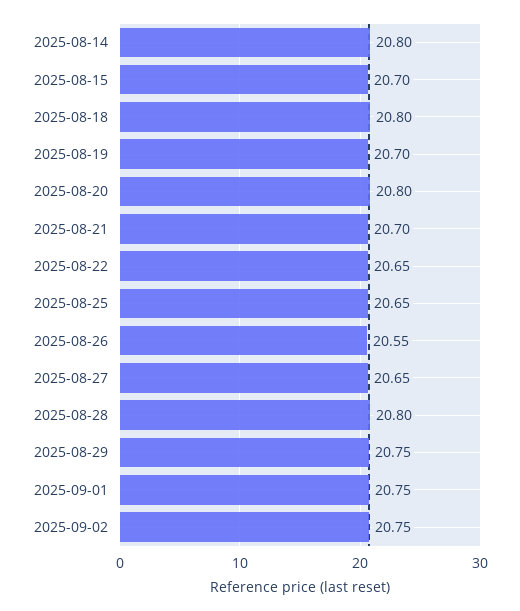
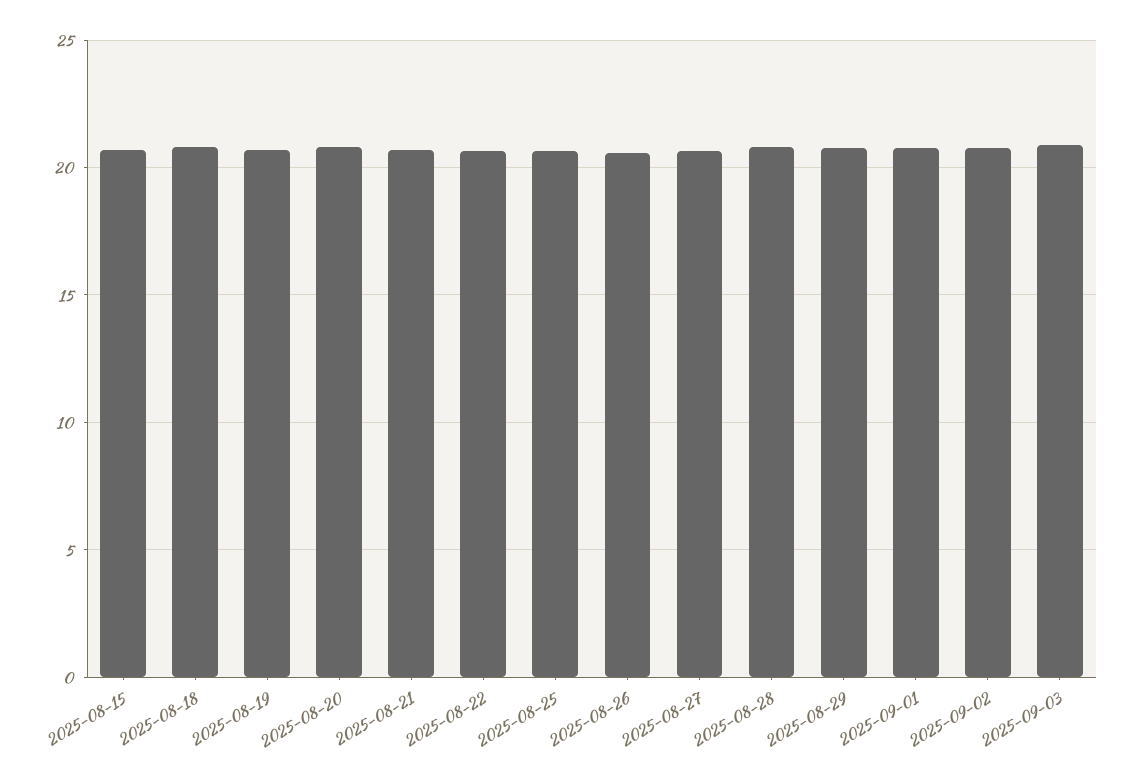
2025-08-14: 20.8 -> none
2025-09-03: none -> 21

